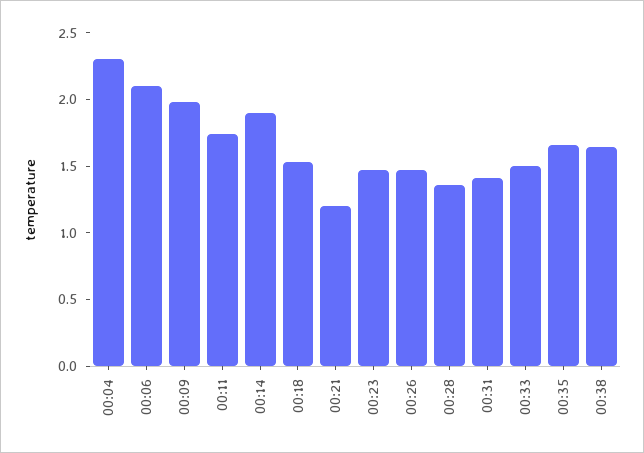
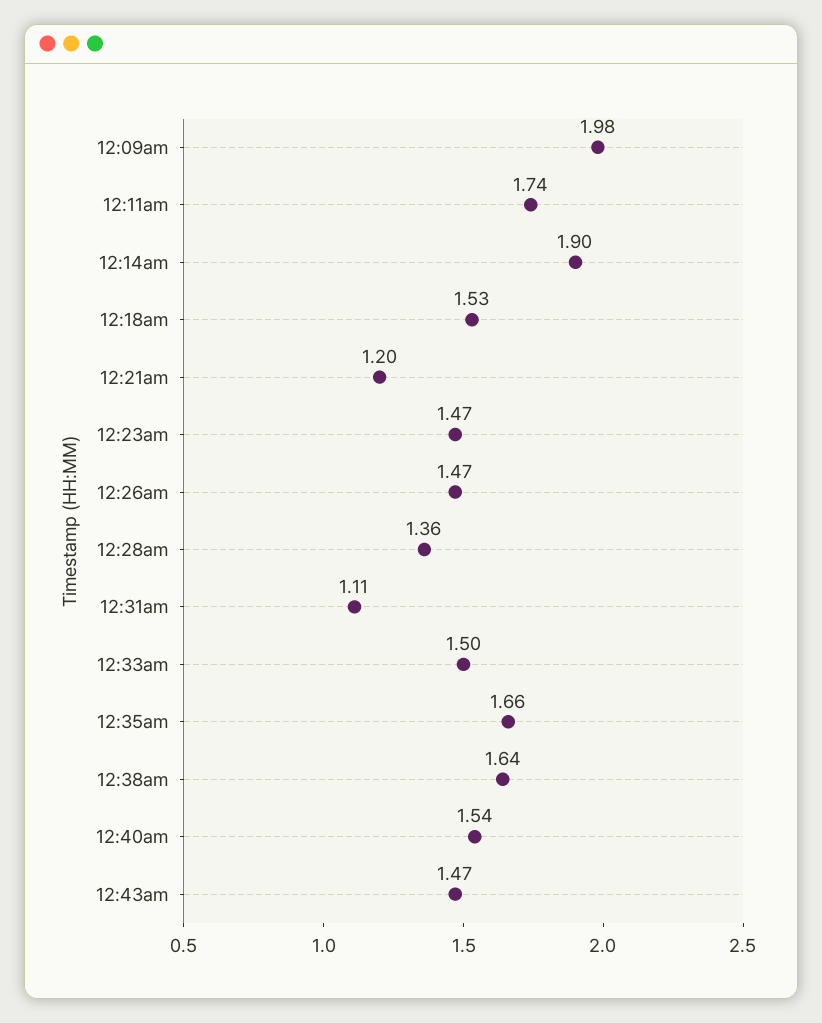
00:04: 2.3 -> none
00:06: 2.1 -> none
00:31: 1.4 -> 1.11
12:40am: none -> 1.54
12:43am: none -> 1.47

